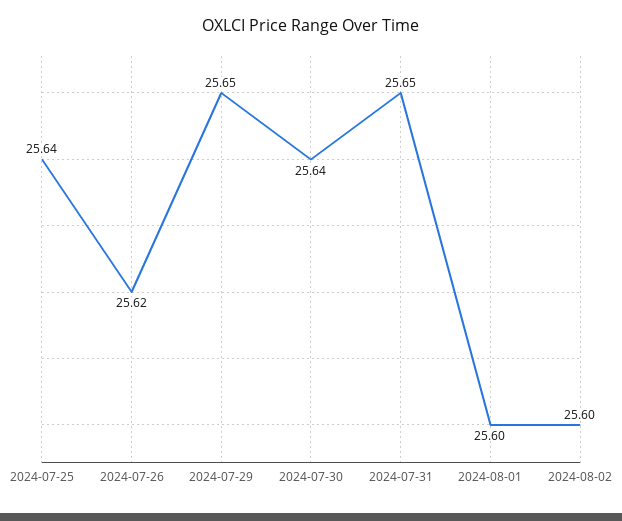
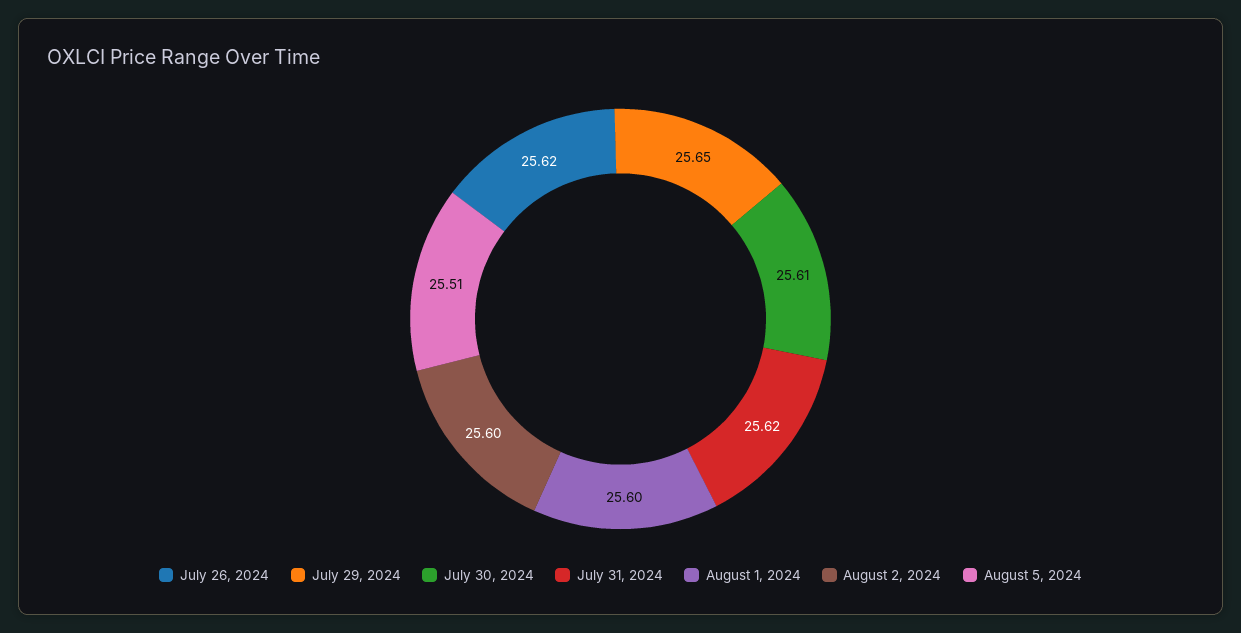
2024-07-25: 25.64 -> none
2024-07-30: 25.64 -> 25.61
2024-07-31: 25.65 -> 25.62
August 5, 2024: none -> 25.51

